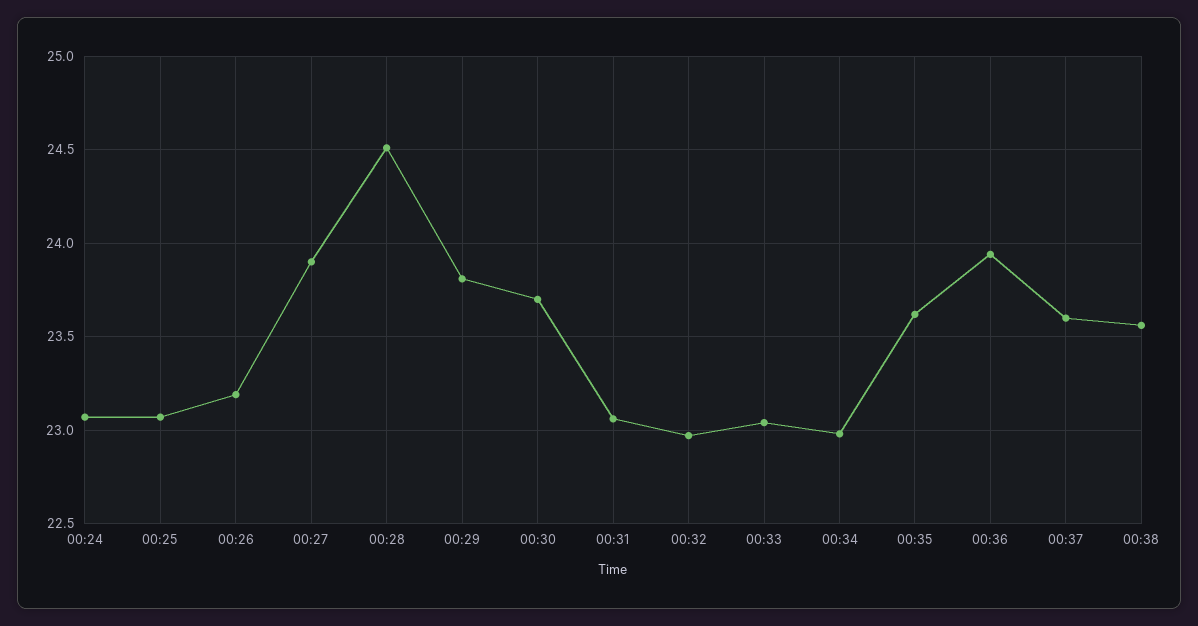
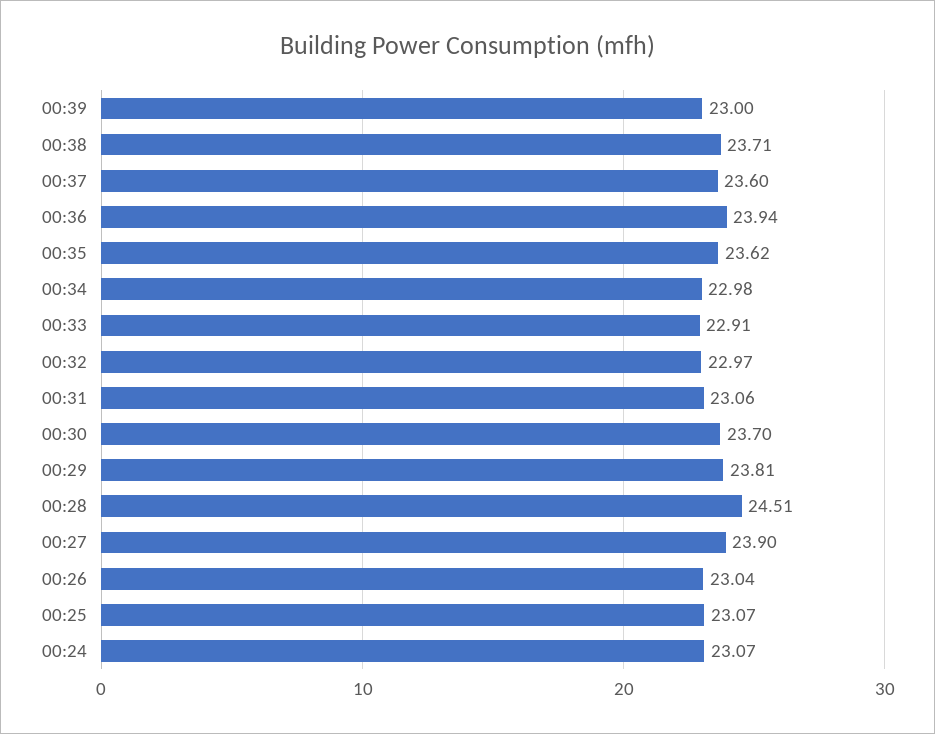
00:26: 23.2 -> 23.04
00:33: 23.05 -> 22.91
00:38: 23.55 -> 23.71
00:39: none -> 23

